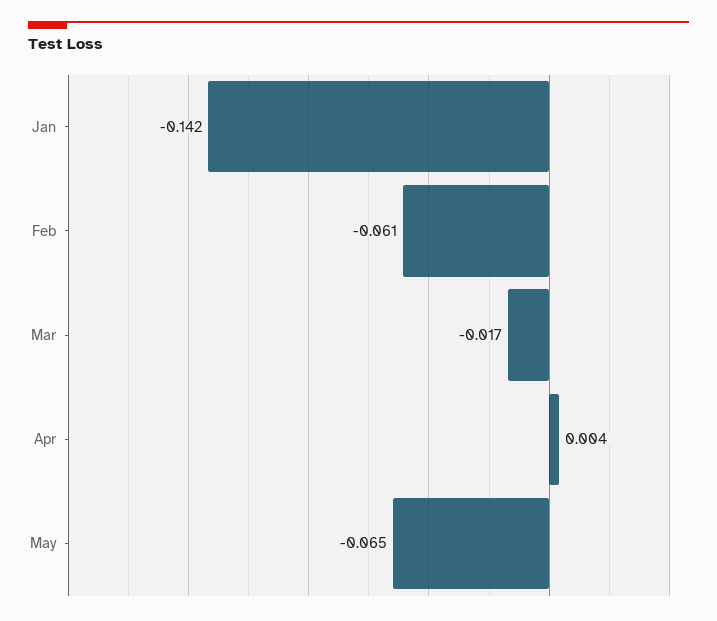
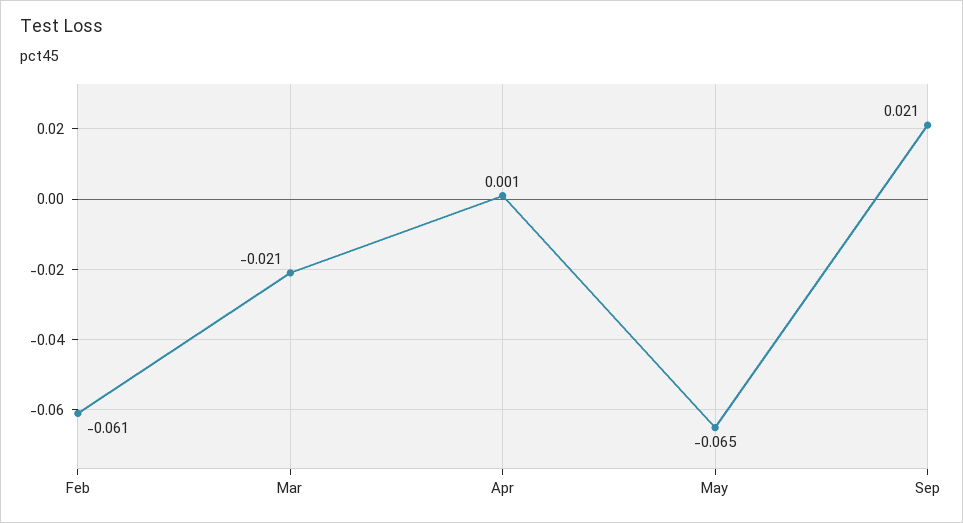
Jan: -0.142 -> none
Mar: -0.017 -> -0.021
Apr: 0.004 -> 0.001
Sep: none -> 0.021

